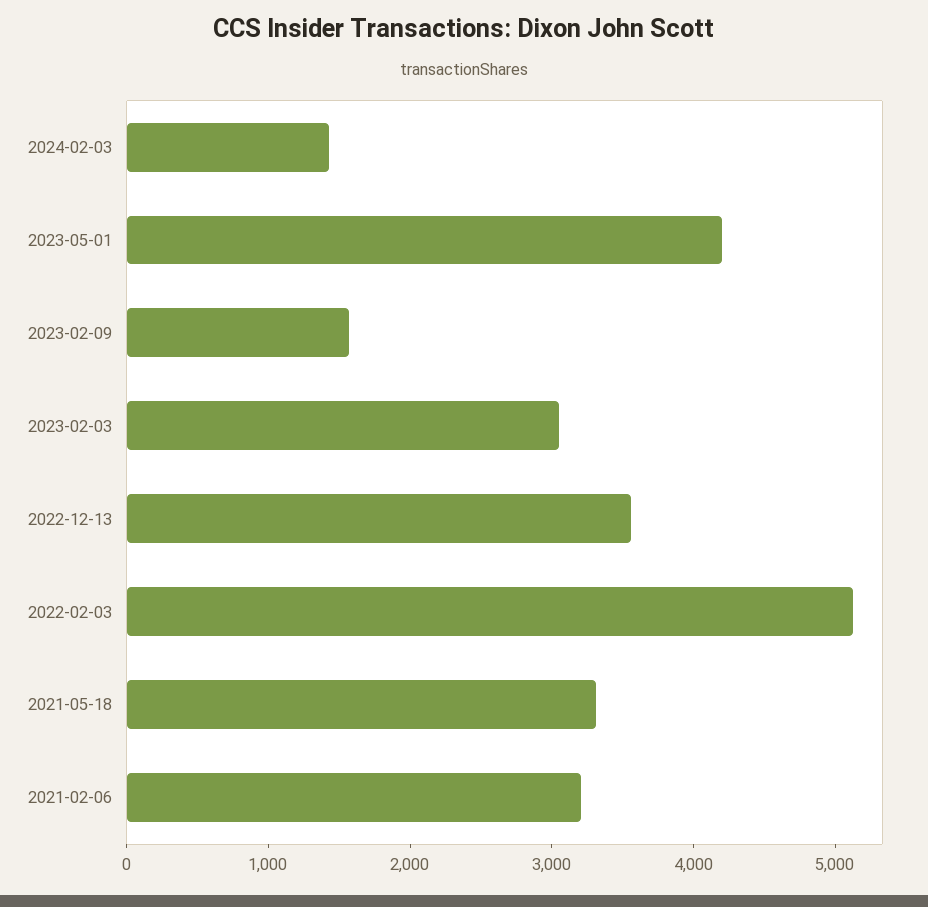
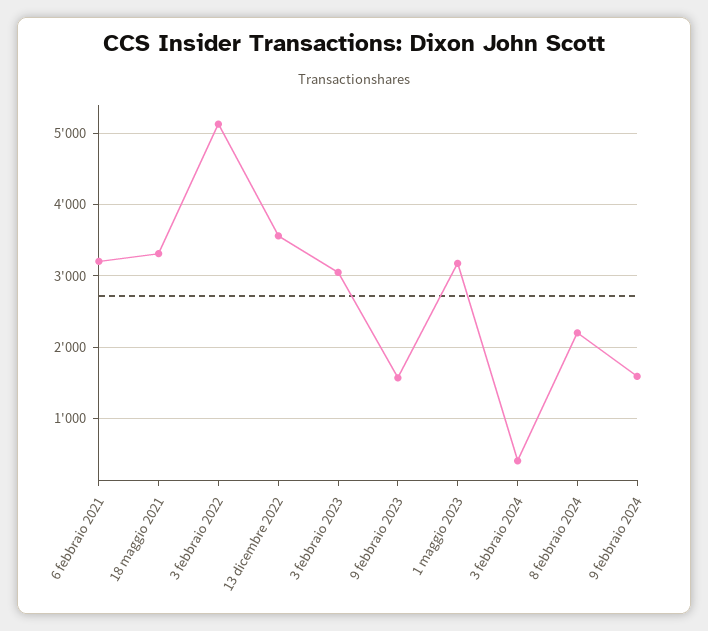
2024-02-03: 1400 -> 400
2023-05-01: 4200 -> 3200
8 febbraio 2024: none -> 2200
9 febbraio 2024: none -> 1600

